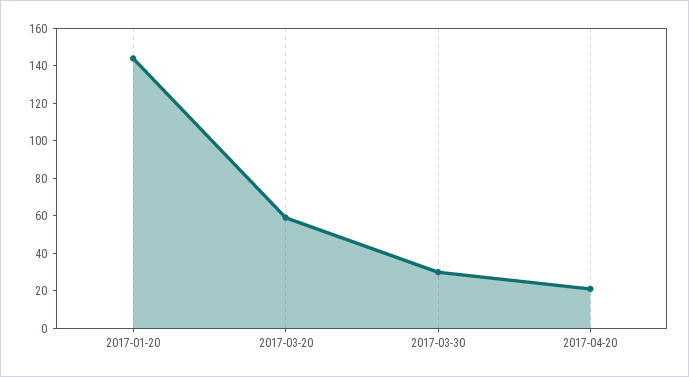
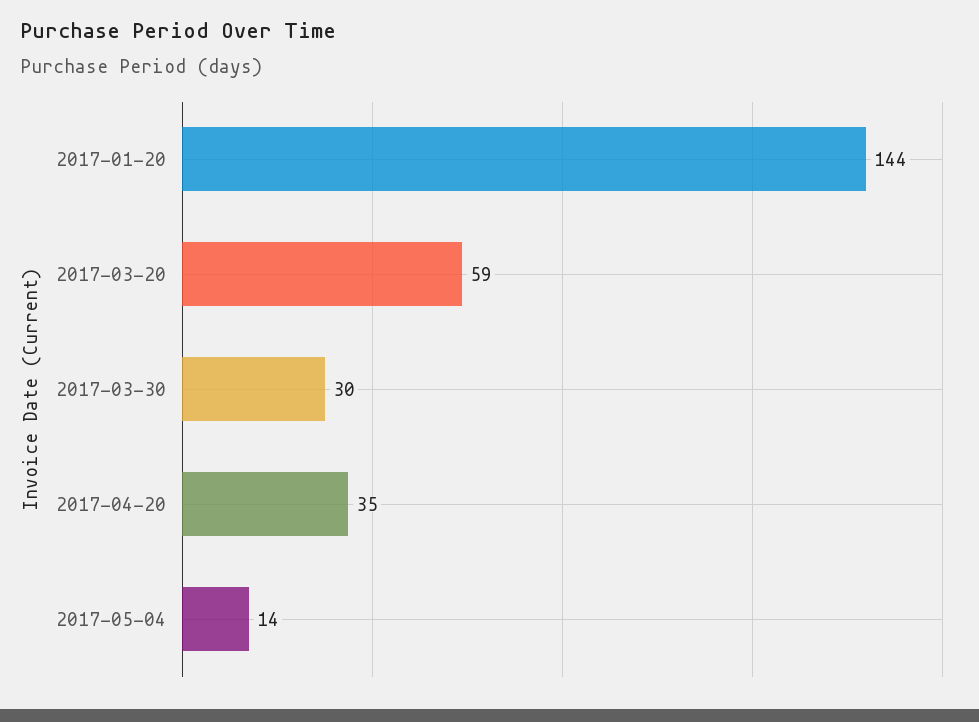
2017-04-20: 20 -> 35
2017-05-04: none -> 14

